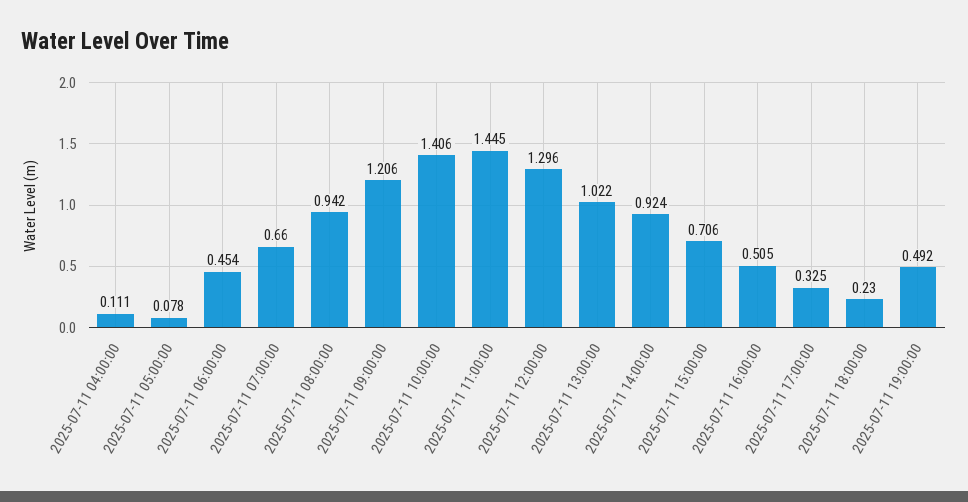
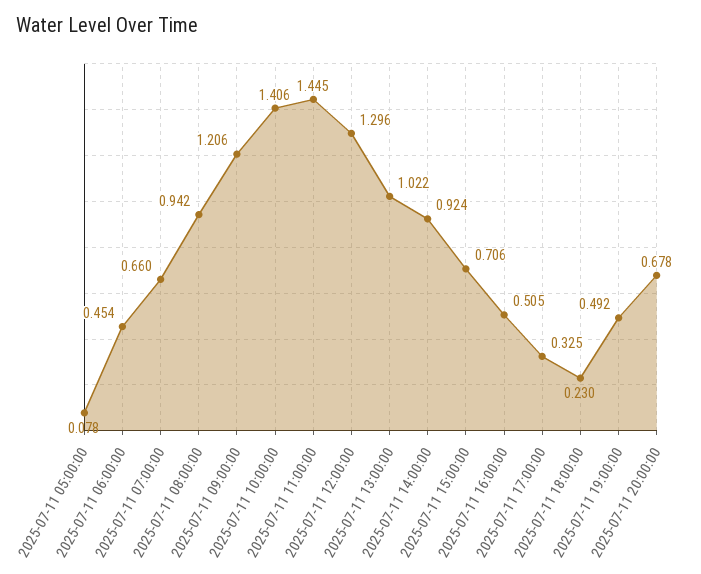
2025-07-11 04:00:00: 0.111 -> none
2025-07-11 20:00:00: none -> 0.678

